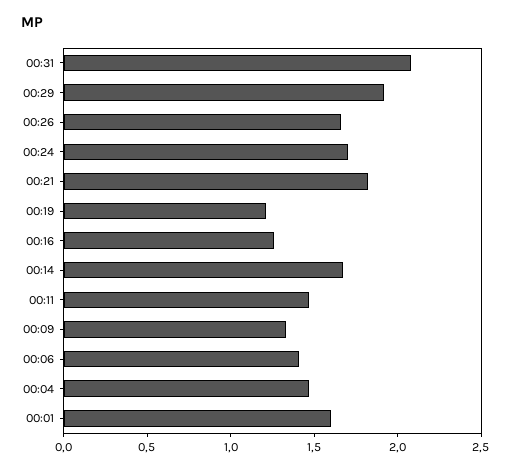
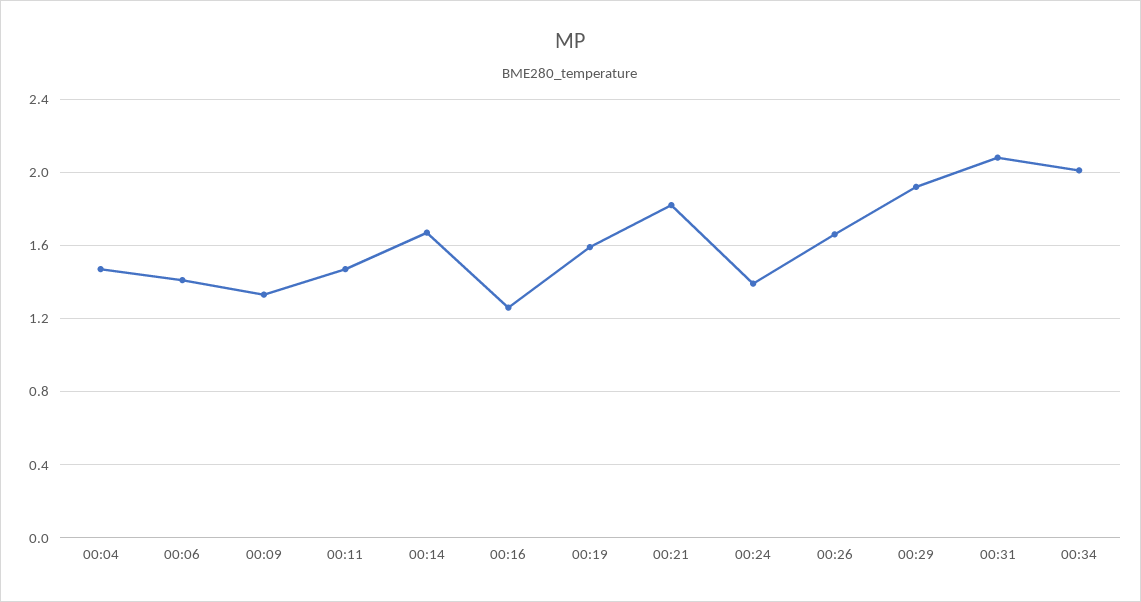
00:24: 1.7 -> 1.4
00:19: 1.2 -> 1.6
00:01: 1.6 -> none
00:34: none -> 2

